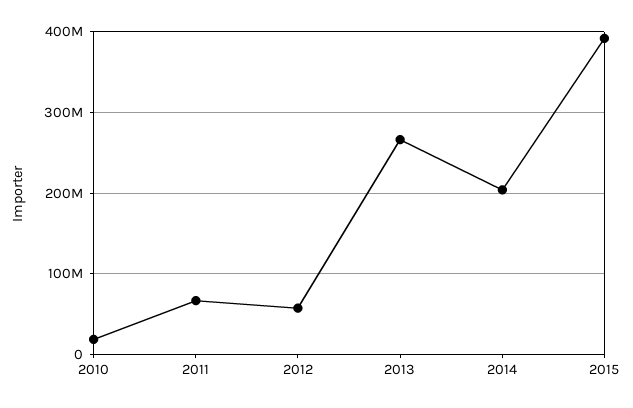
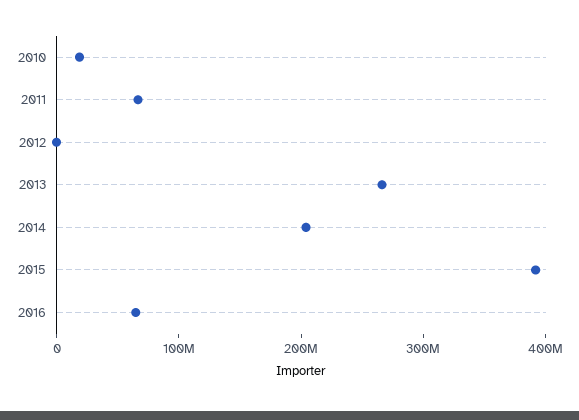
2012: 60000000 -> 0
2016: none -> 60000000

